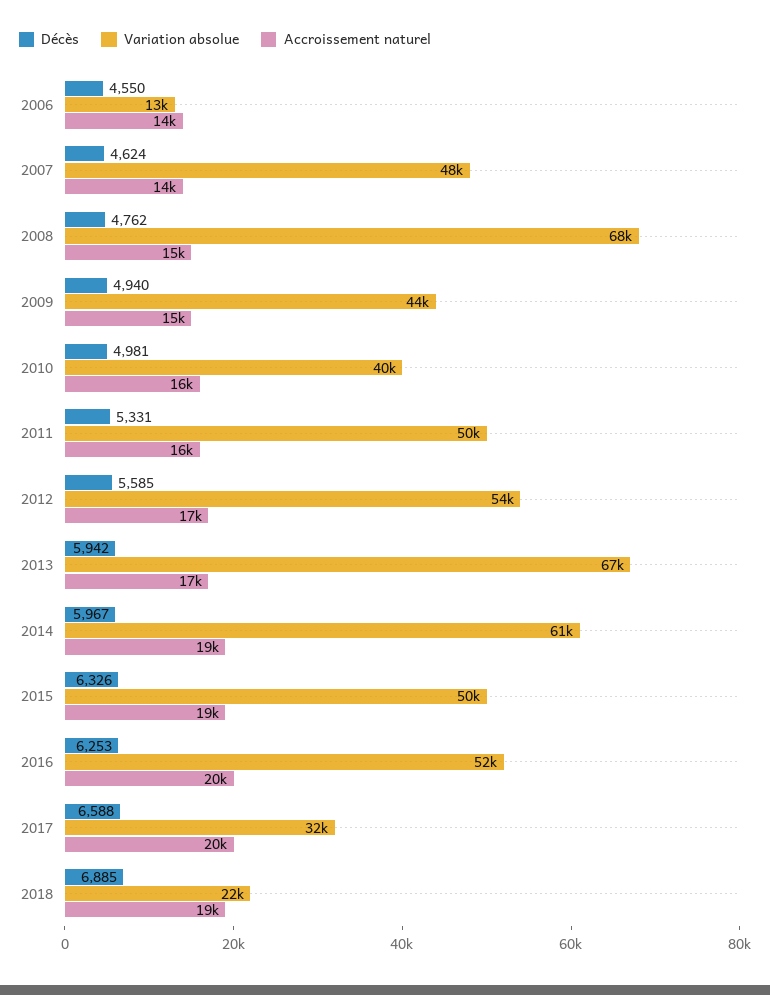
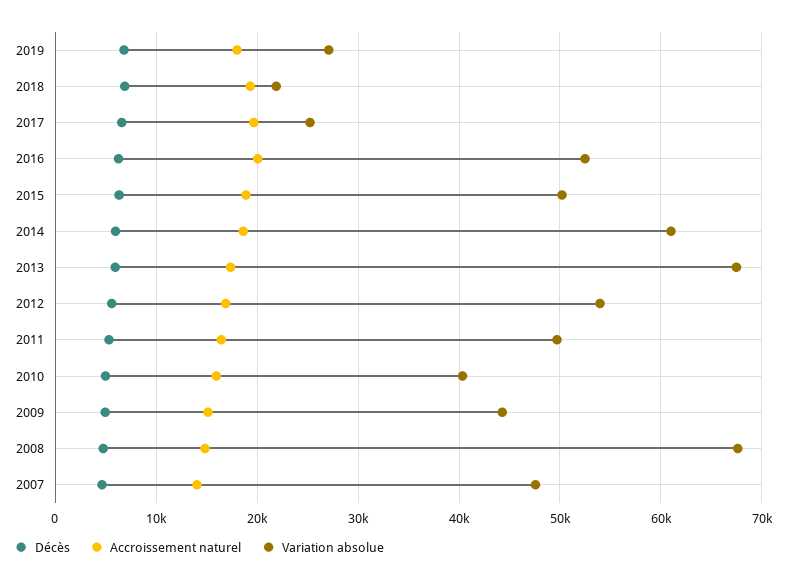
Décès, 2006: 4550 -> none
Variation absolue, 2006: 13000 -> none
Accroissement naturel, 2006: 14000 -> none
Variation absolue, 2017: 32000 -> 25000
Décès, 2019: none -> 7000
Accroissement naturel, 2019: none -> 18000
Variation absolue, 2019: none -> 27000

